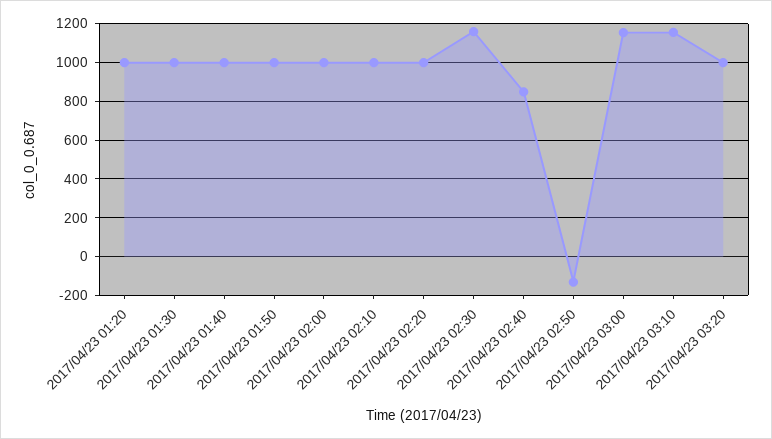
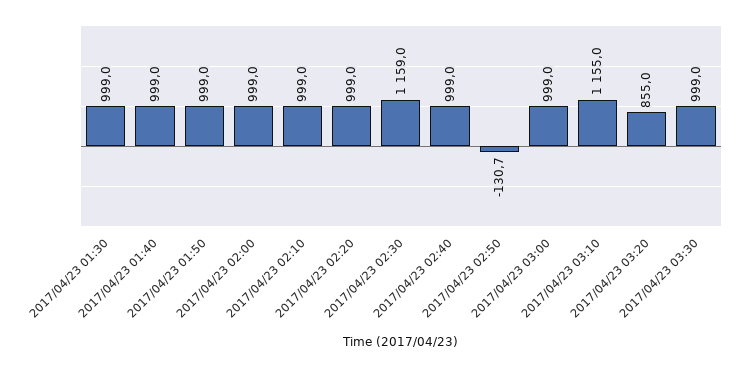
2017/04/23 01:20: 1000 -> none
2017/04/23 02:40: 850 -> 999
2017/04/23 03:00: 1150 -> 999
2017/04/23 03:20: 1000 -> 855
2017/04/23 03:30: none -> 999

